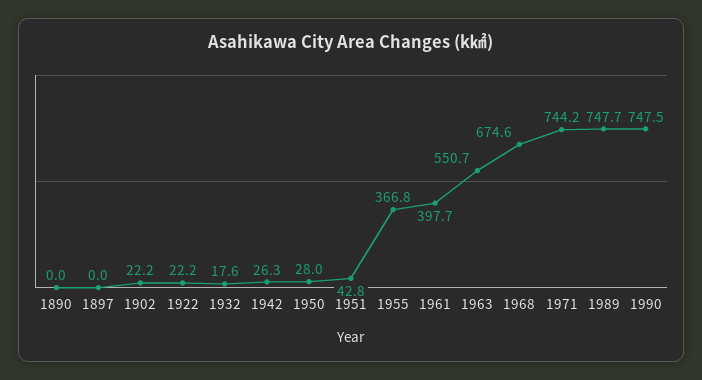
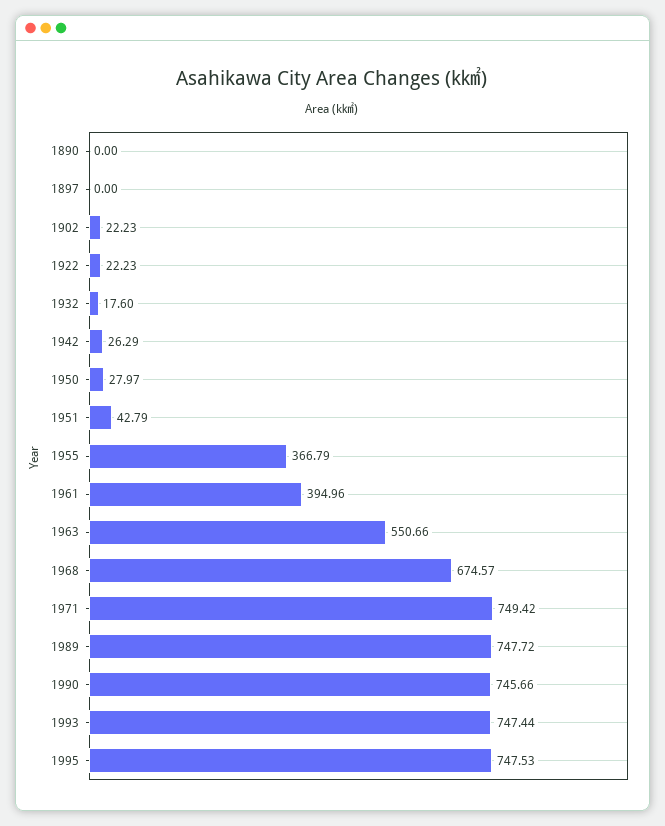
1961: 397.7 -> 394.96
1971: 744.2 -> 749.42
1990: 747.5 -> 745.66
1993: none -> 747.44
1995: none -> 747.53

